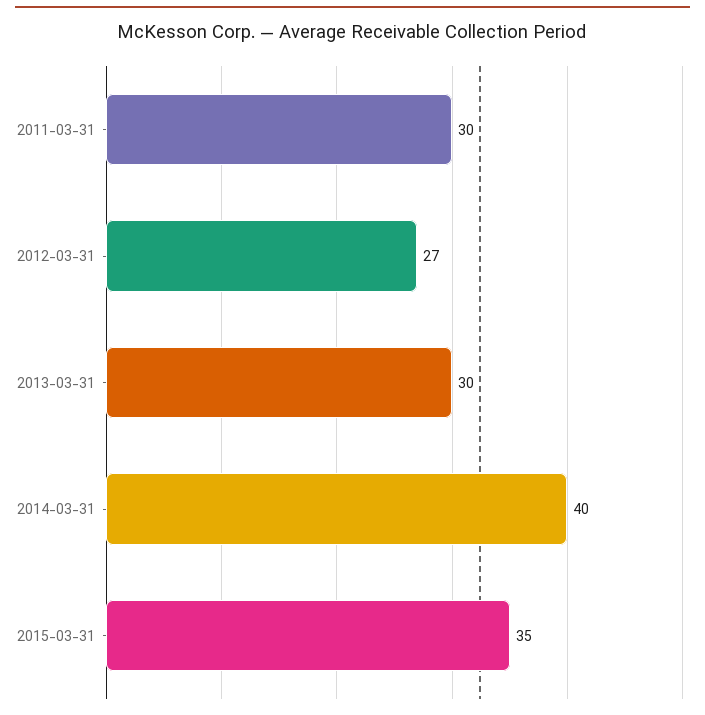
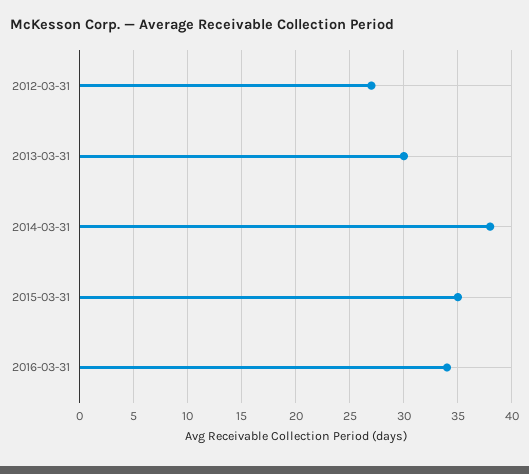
2011-03-31: 30 -> none
2014-03-31: 40 -> 38
2016-03-31: none -> 34

